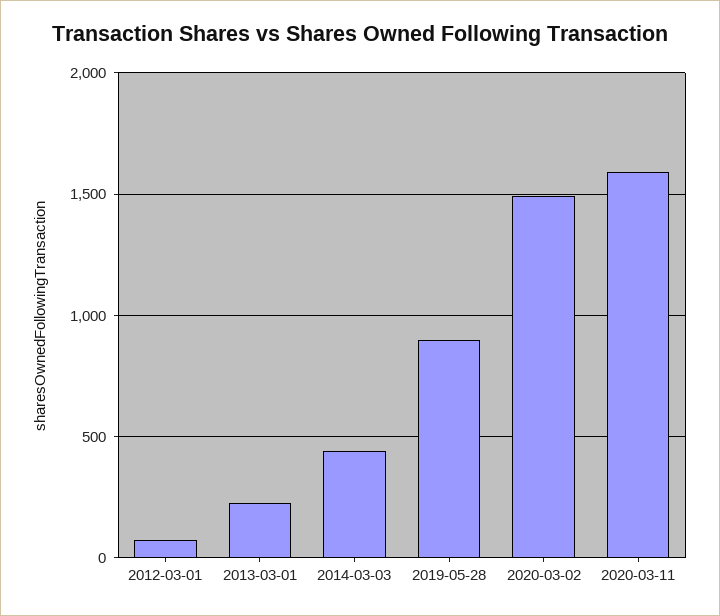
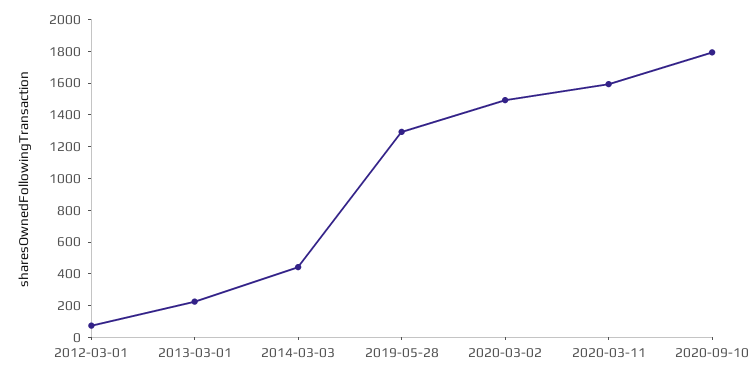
2019-05-28: 900 -> 1300
2020-09-10: none -> 1800

